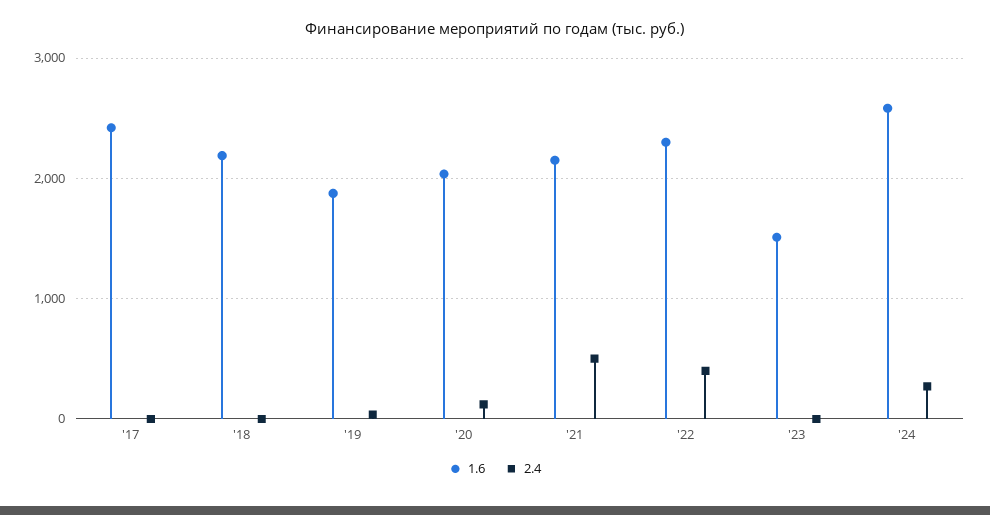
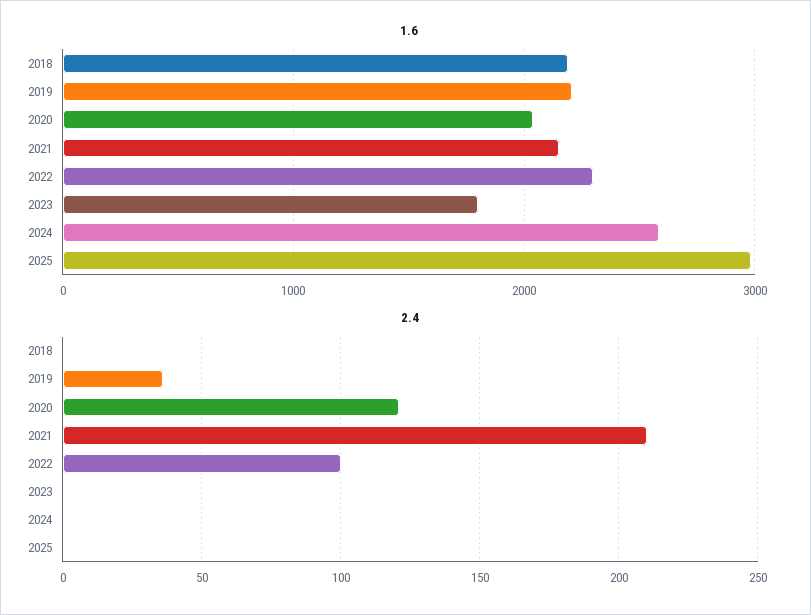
1.6, '17: 2400 -> none
2.4, '17: 0 -> none
1.6, '19: 1900 -> 2200
2.4, '21: 500 -> 210
2.4, '22: 400 -> 100
1.6, '23: 1500 -> 1800
2.4, '24: 300 -> 0
1.6, 2025: none -> 3000
2.4, 2025: none -> 0

